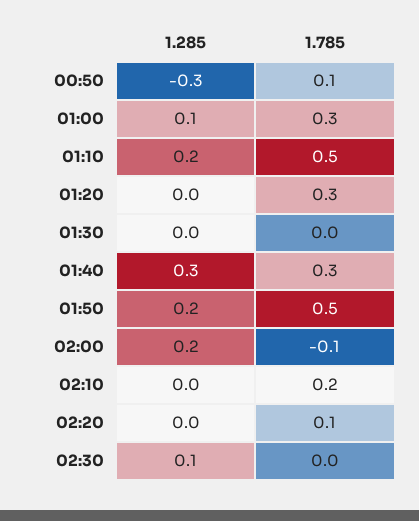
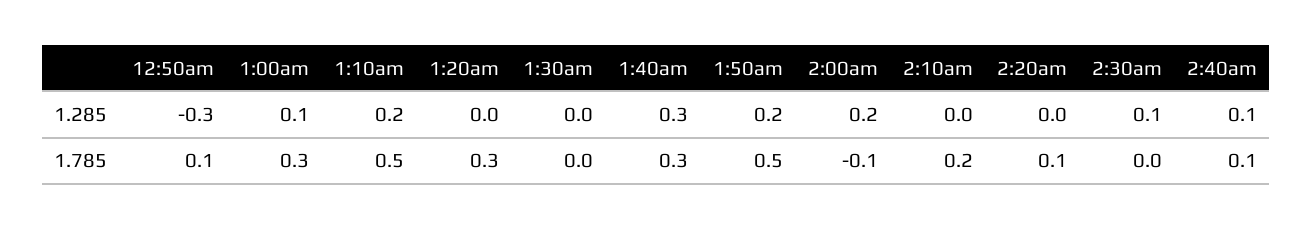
1.285, 2:40am: none -> 0.1
1.785, 2:40am: none -> 0.1

